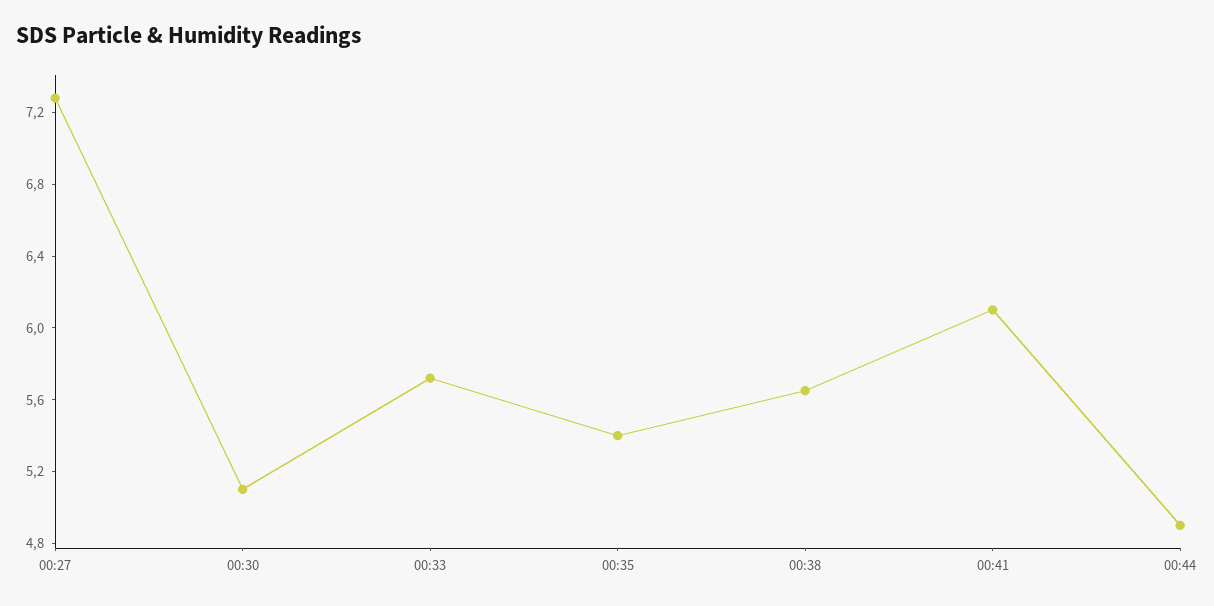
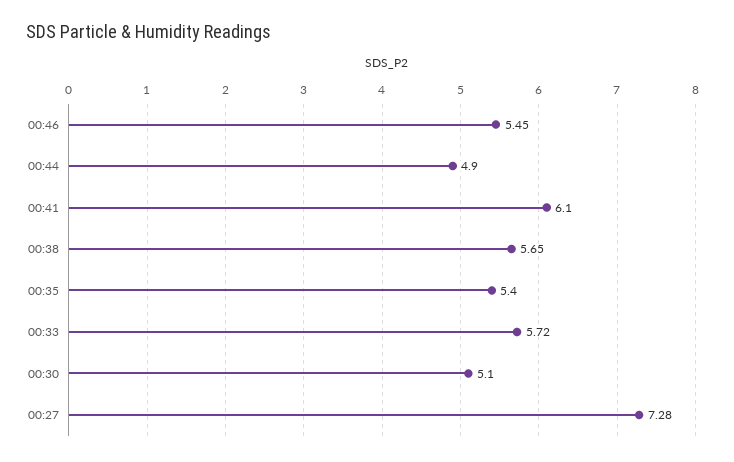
00:46: none -> 5.45

